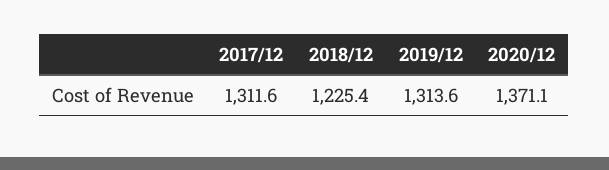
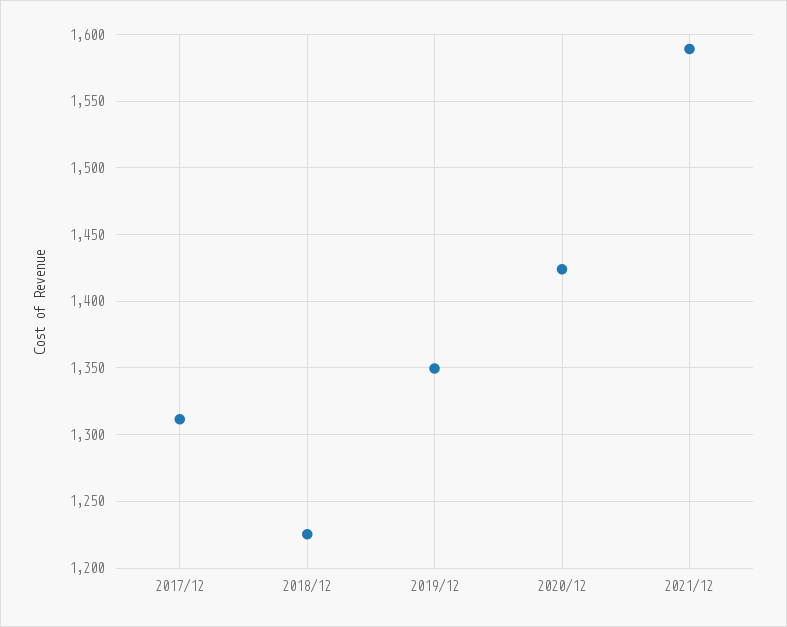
2019/12: 1313.6 -> 1350
2020/12: 1371.1 -> 1425
2021/12: none -> 1590

